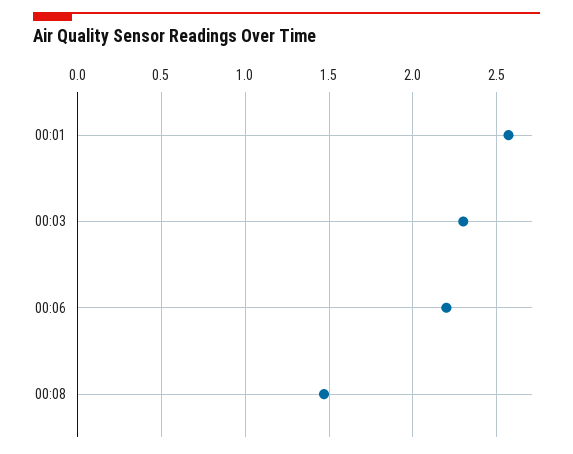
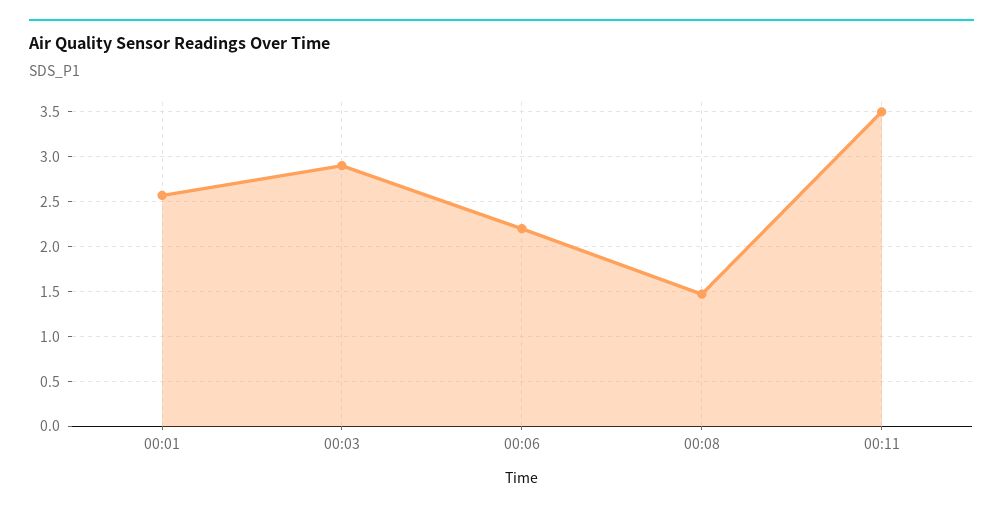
00:03: 2.3 -> 2.9
00:11: none -> 3.5

